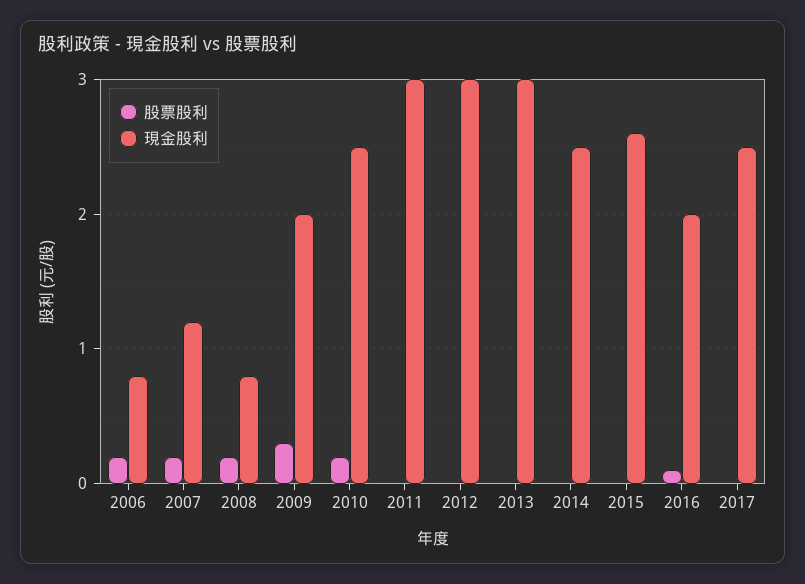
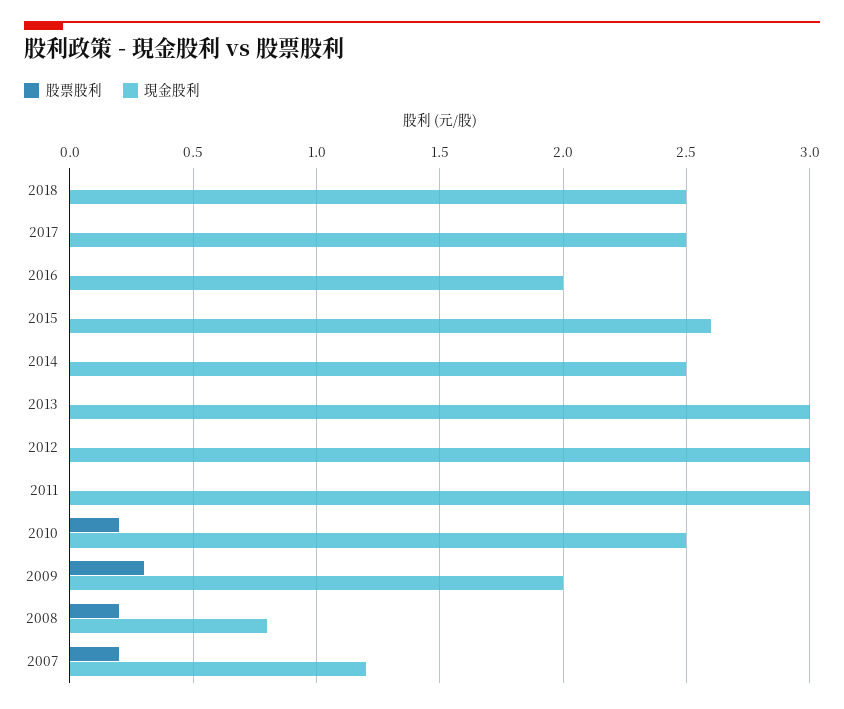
股票股利, 2006: 0.2 -> none
現金股利, 2006: 0.8 -> none
股票股利, 2016: 0.1 -> 0
股票股利, 2018: none -> 0
現金股利, 2018: none -> 2.5

